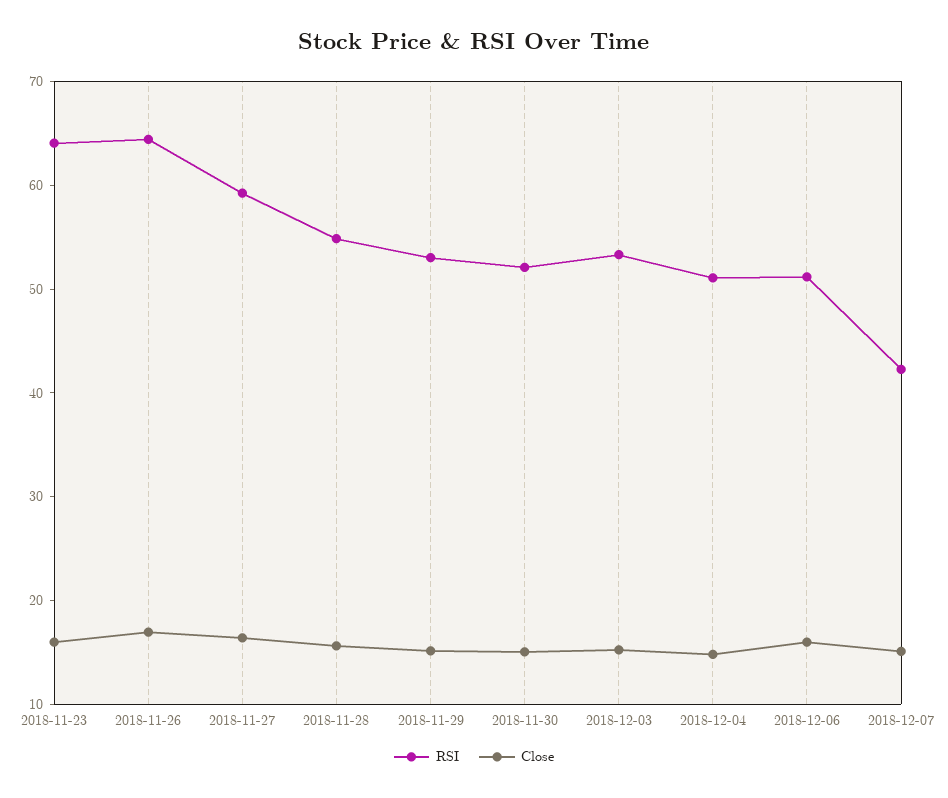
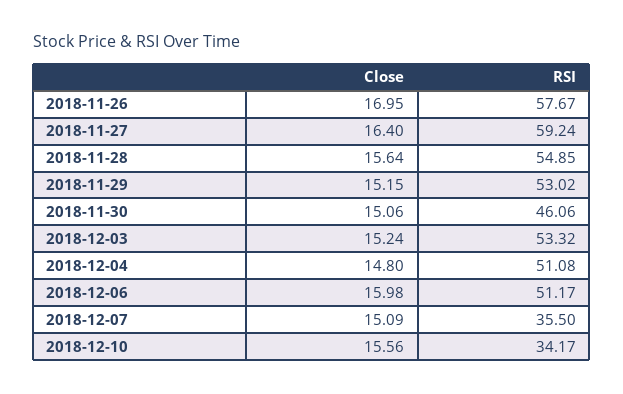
RSI, 2018-11-23: 64 -> none
Close, 2018-11-23: 16 -> none
RSI, 2018-11-26: 64 -> 57.67
RSI, 2018-11-30: 52 -> 46.06
RSI, 2018-12-07: 42 -> 35.5
Close, 2018-12-10: none -> 15.56
RSI, 2018-12-10: none -> 34.17

